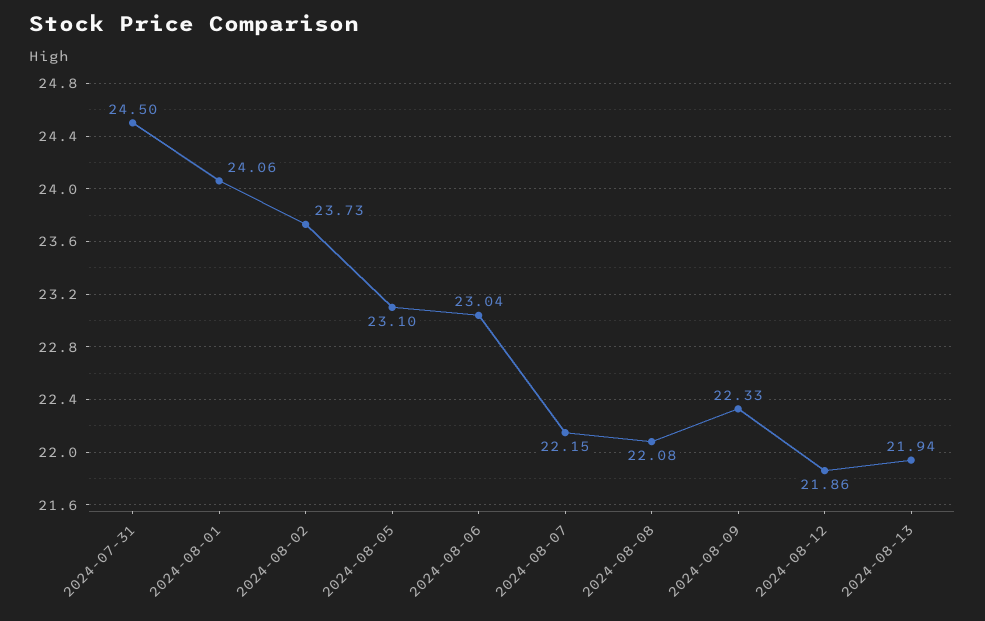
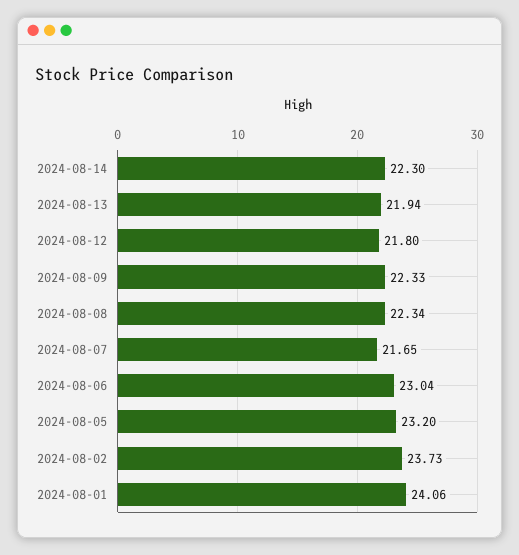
2024-07-31: 24.5 -> none
2024-08-05: 23.1 -> 23.2
2024-08-07: 22.15 -> 21.65
2024-08-08: 22.08 -> 22.34
2024-08-12: 21.86 -> 21.8
2024-08-14: none -> 22.3

